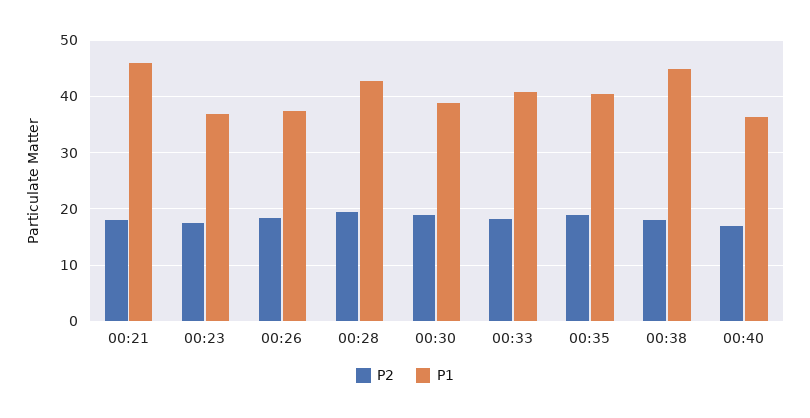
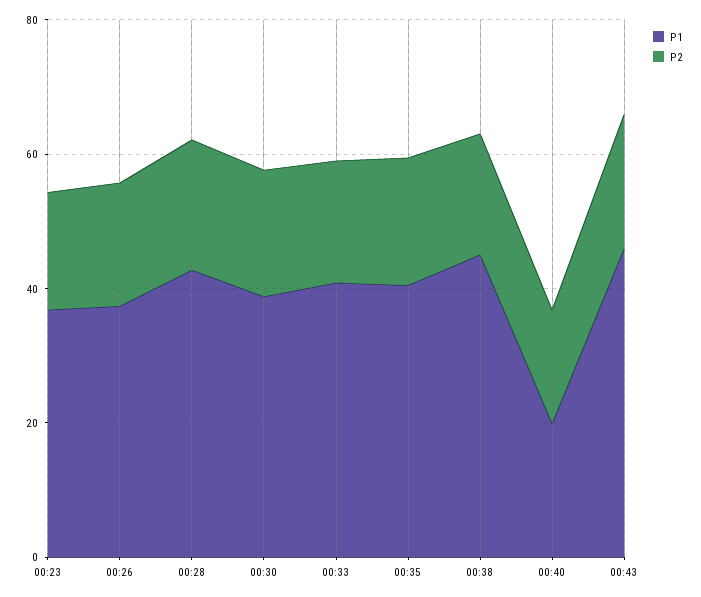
P2, 00:21: 18 -> none
P1, 00:21: 46 -> none
P1, 00:40: 36 -> 20
P1, 00:43: none -> 45
P2, 00:43: none -> 20

